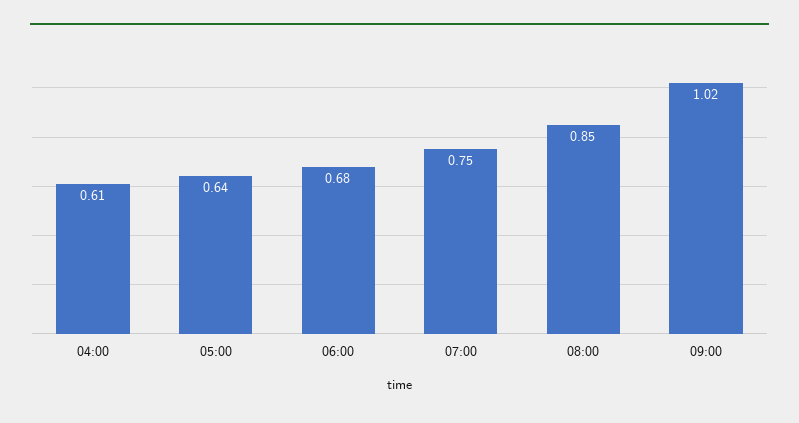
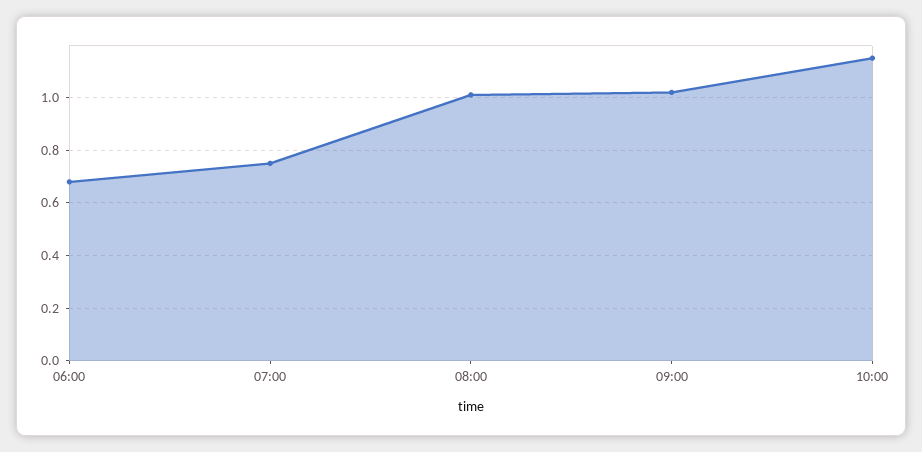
04:00: 0.61 -> none
05:00: 0.64 -> none
08:00: 0.85 -> 1
10:00: none -> 1.15

